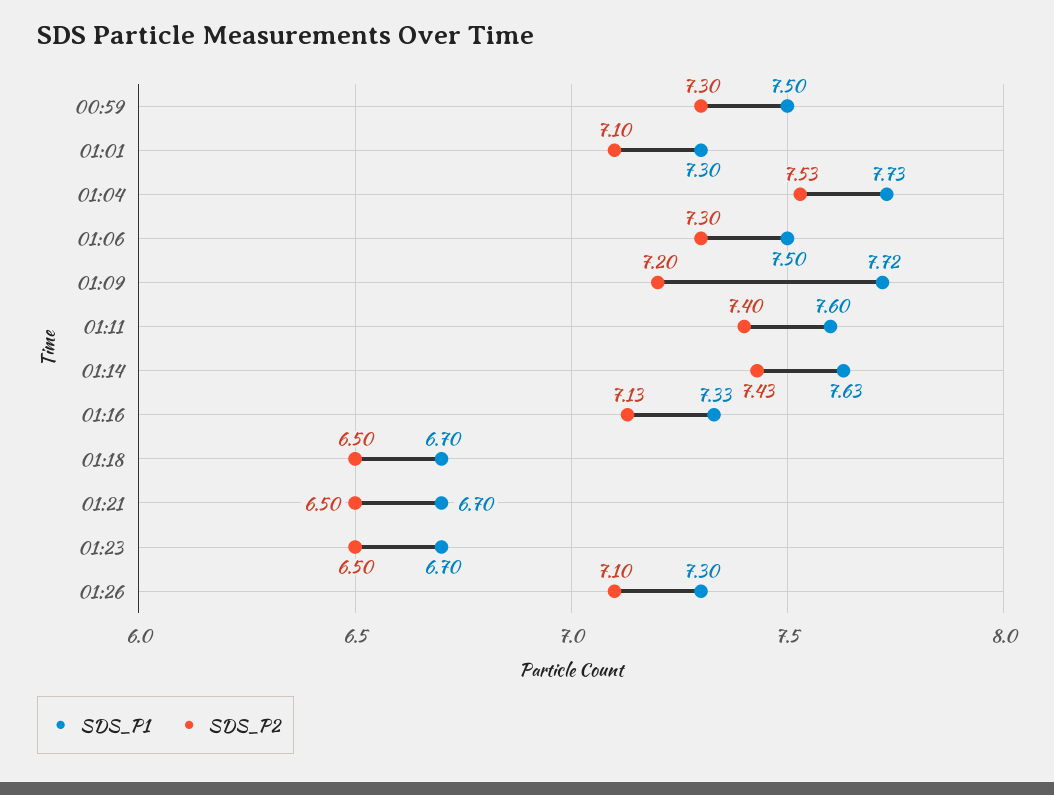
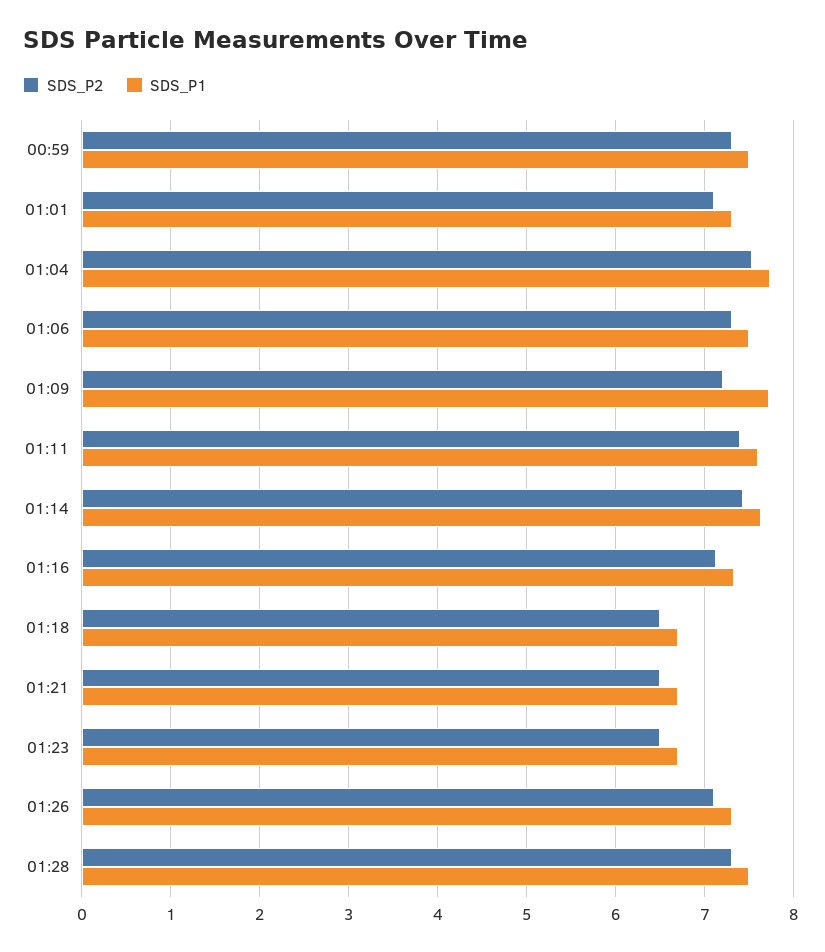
SDS_P2, 01:28: none -> 7.3
SDS_P1, 01:28: none -> 7.5

